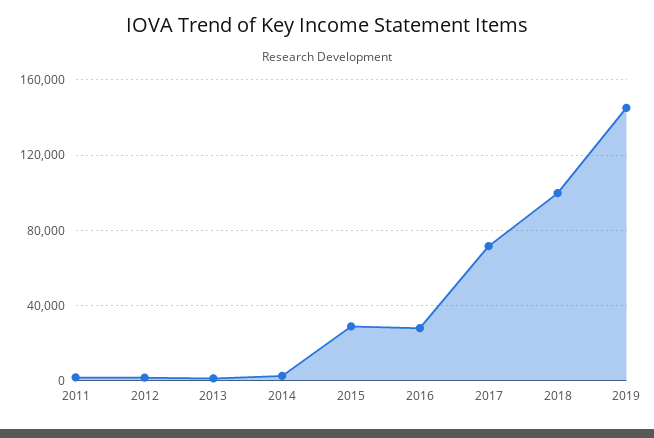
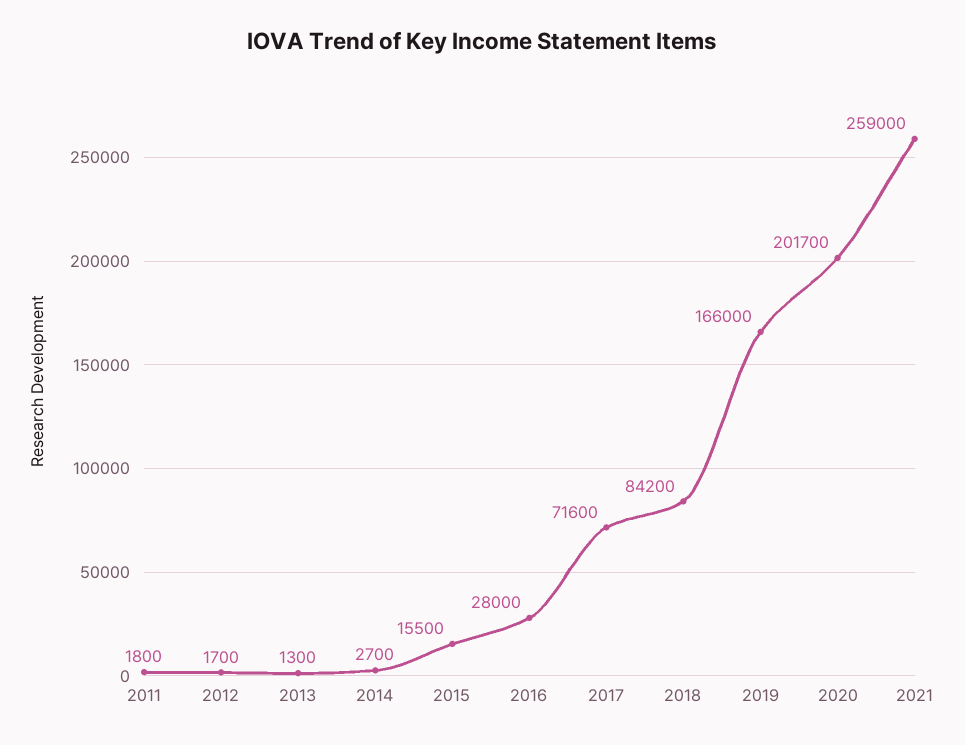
2015: 30000 -> 15500
2018: 100000 -> 84200
2019: 145000 -> 166000
2020: none -> 201700
2021: none -> 259000

